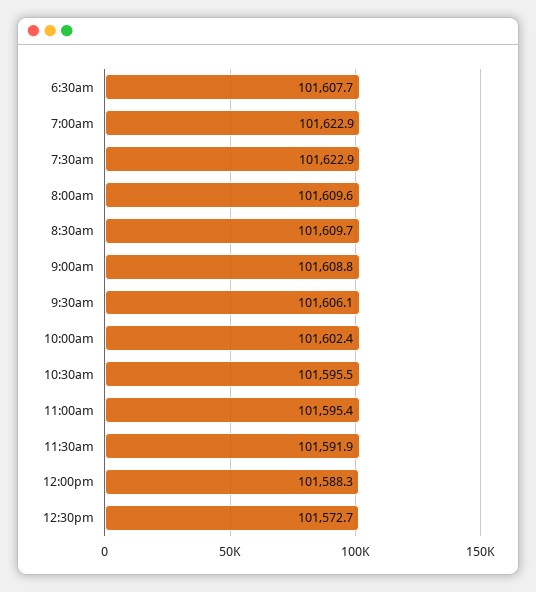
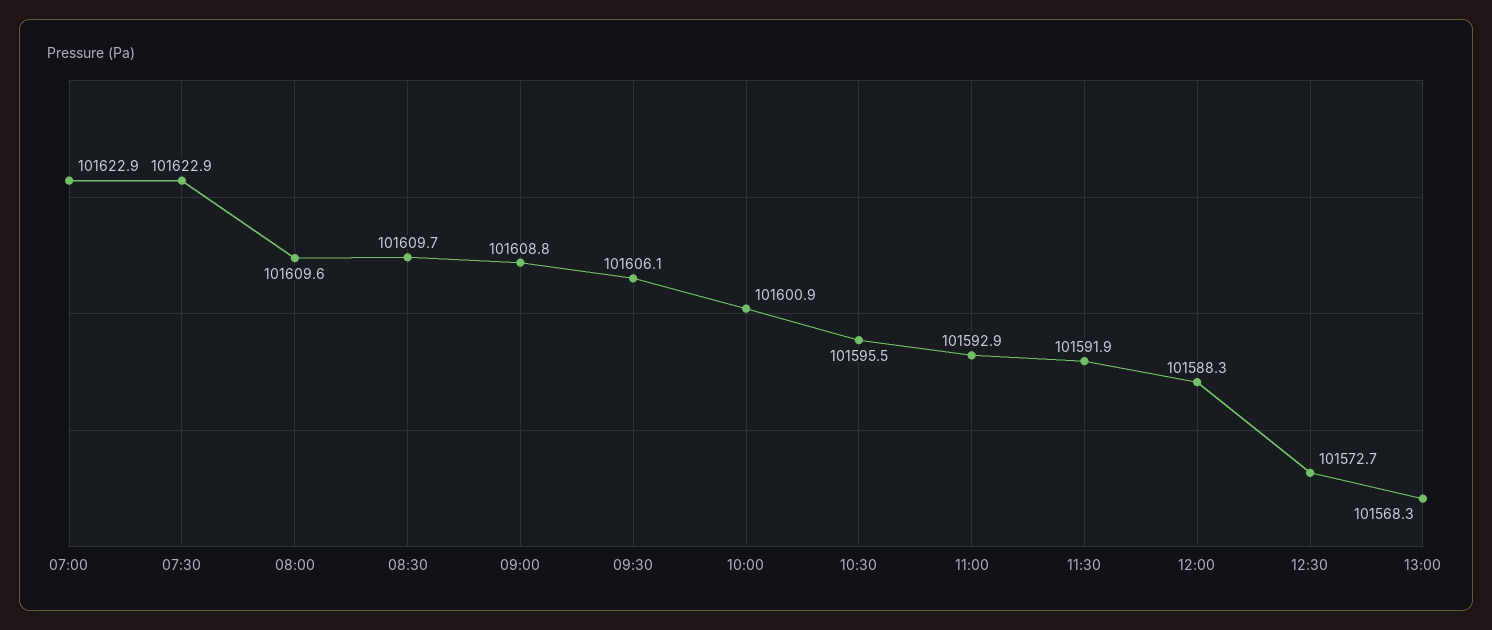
6:30am: 101607.7 -> none
10:00am: 101602.4 -> 101600.9
11:00am: 101595.4 -> 101592.9
13:00: none -> 101568.3

